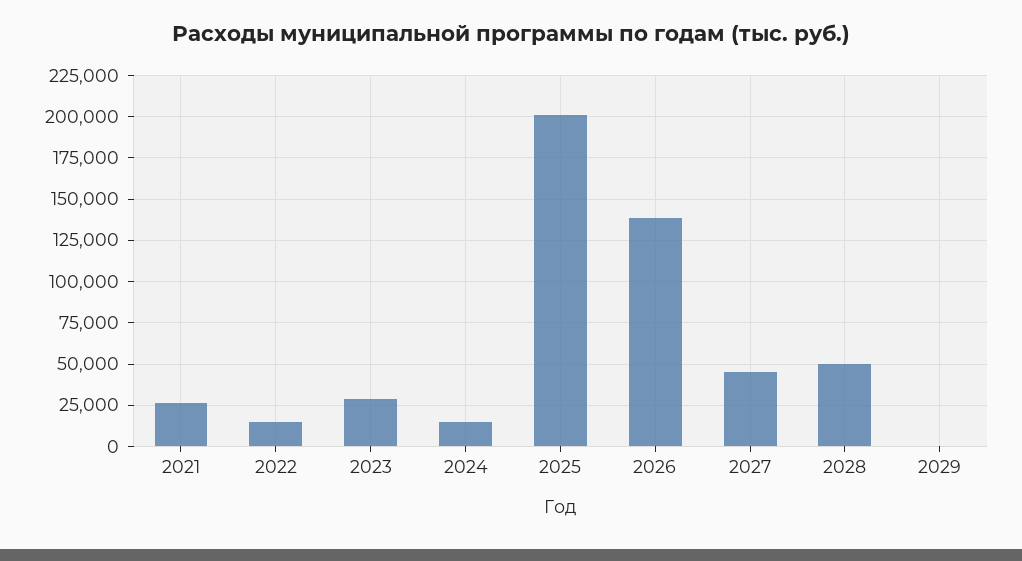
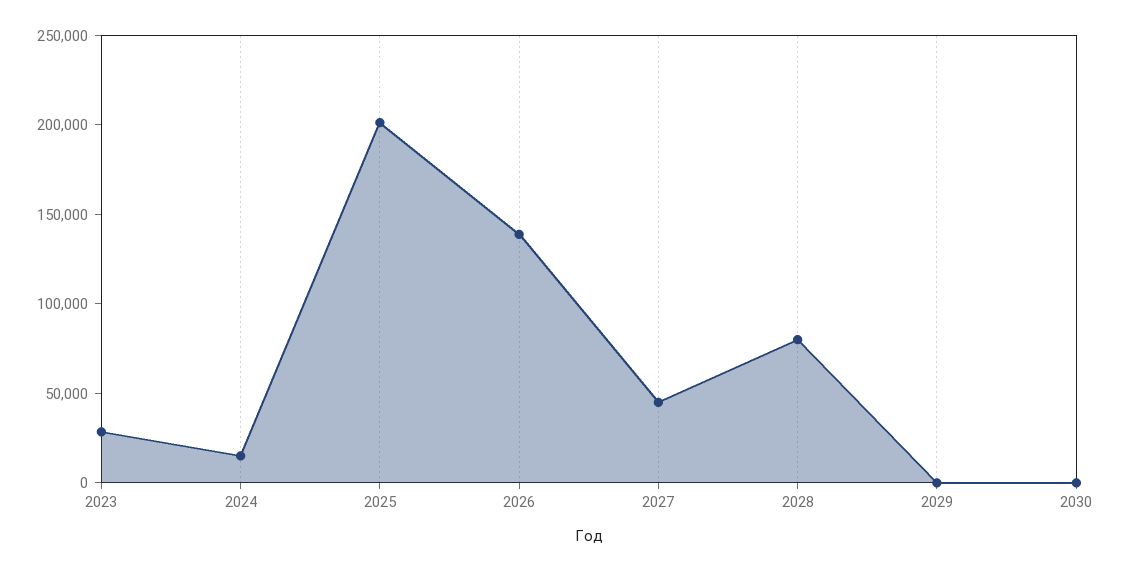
2021: 25000 -> none
2022: 15000 -> none
2028: 50000 -> 80000
2030: none -> 0

